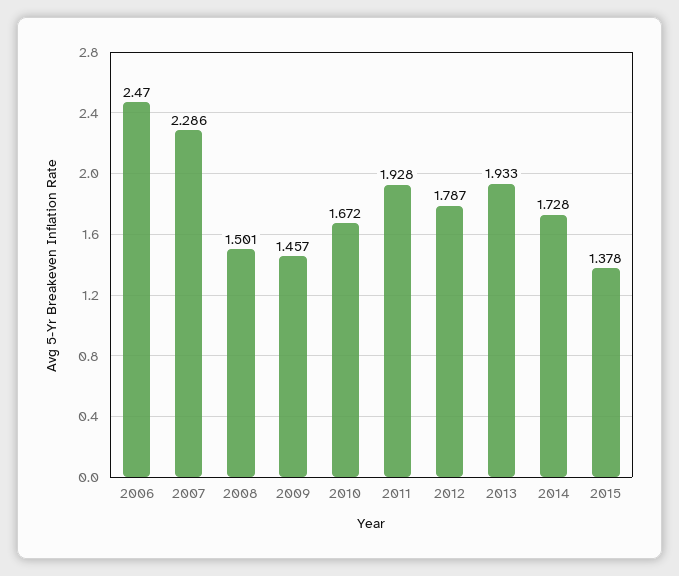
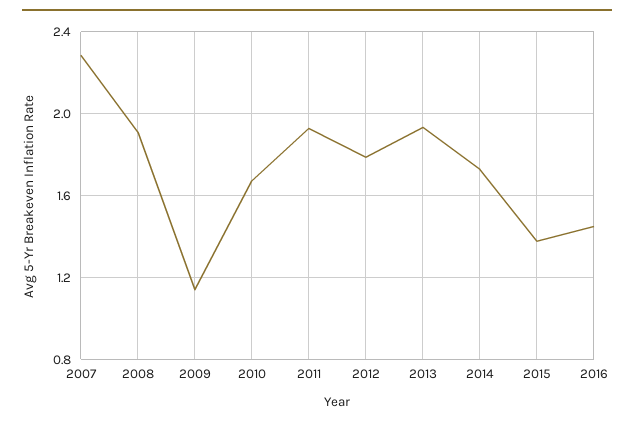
2006: 2.47 -> none
2008: 1.501 -> 1.9
2009: 1.457 -> 1.15
2016: none -> 1.45

